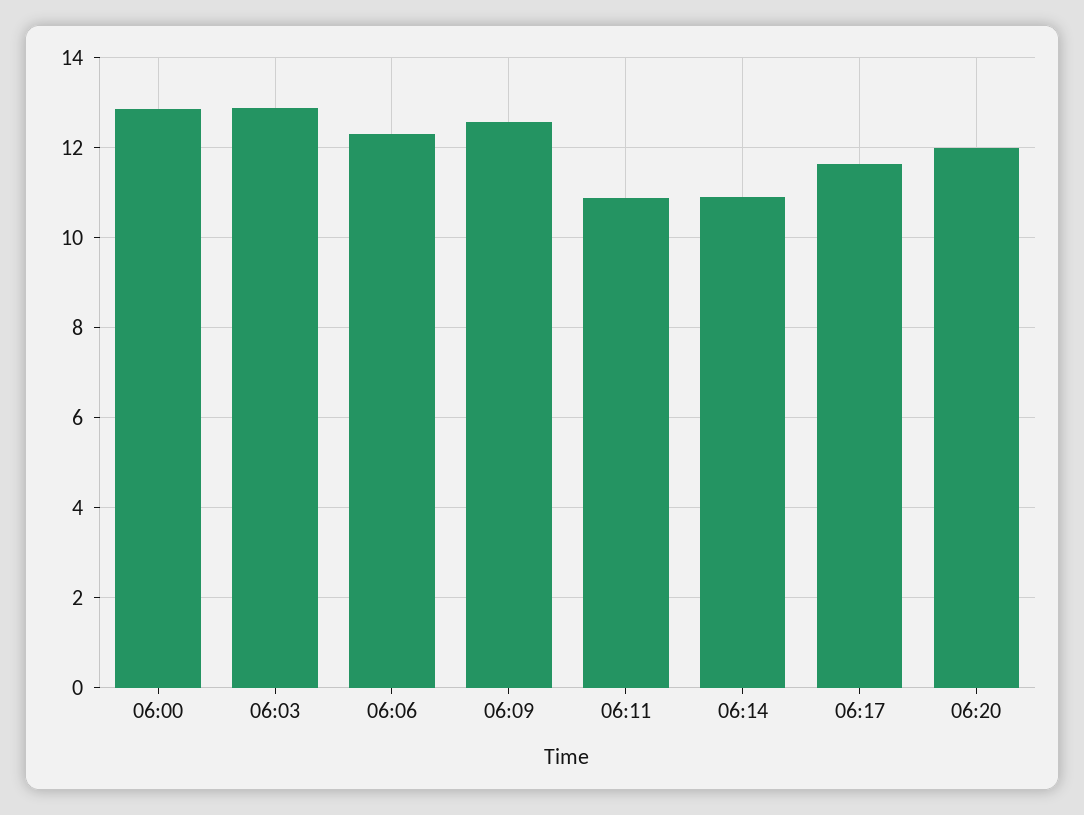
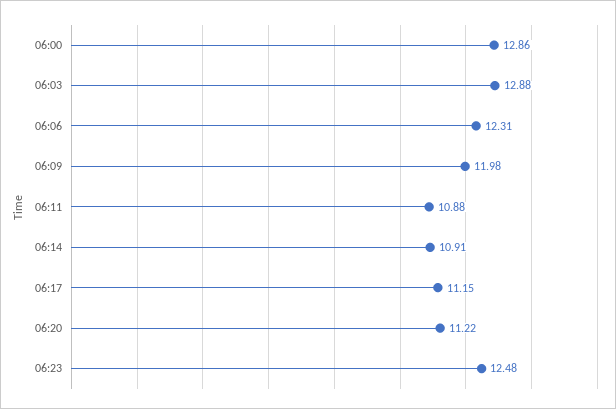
06:09: 12.6 -> 11.98
06:17: 11.6 -> 11.15
06:20: 12 -> 11.22
06:23: none -> 12.48

